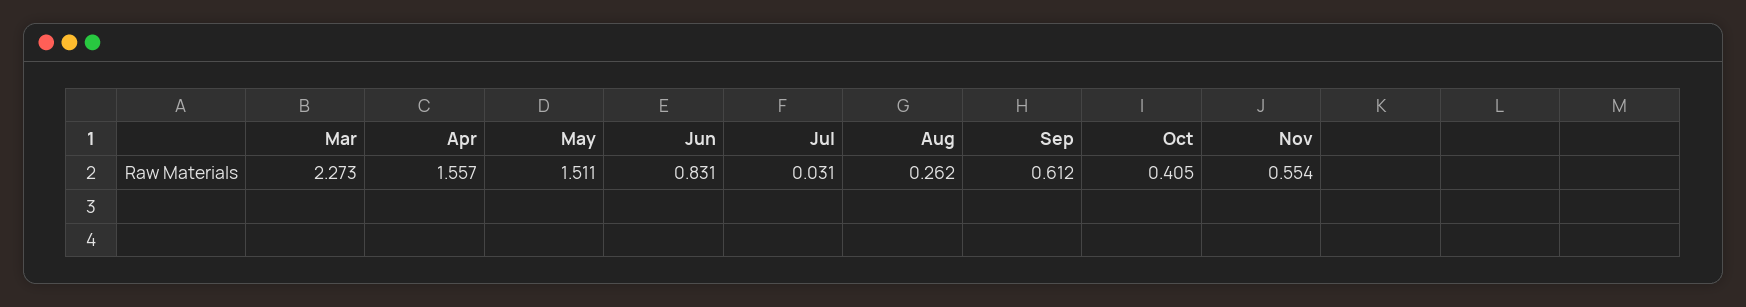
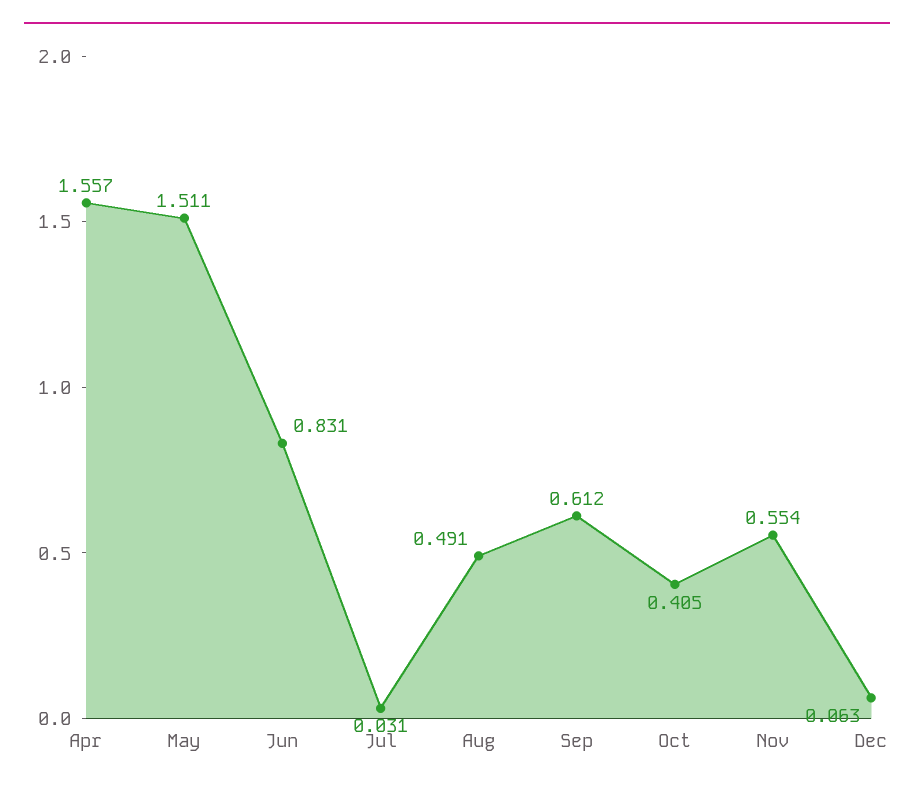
Mar: 2.273 -> none
Aug: 0.262 -> 0.491
Dec: none -> 0.063

